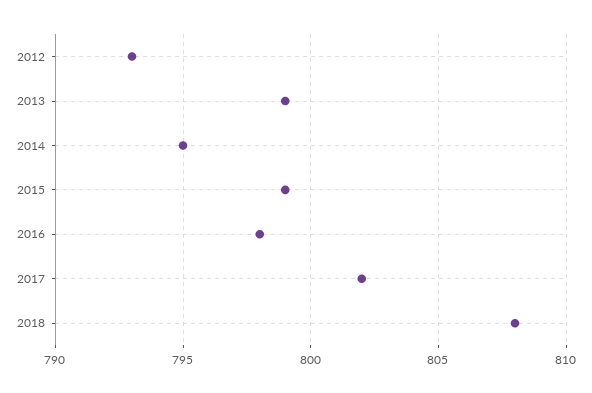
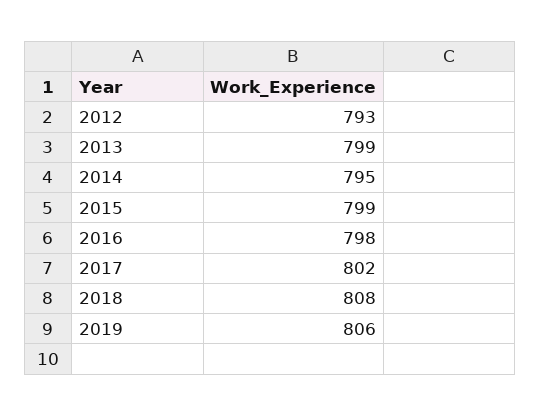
2019: none -> 806

